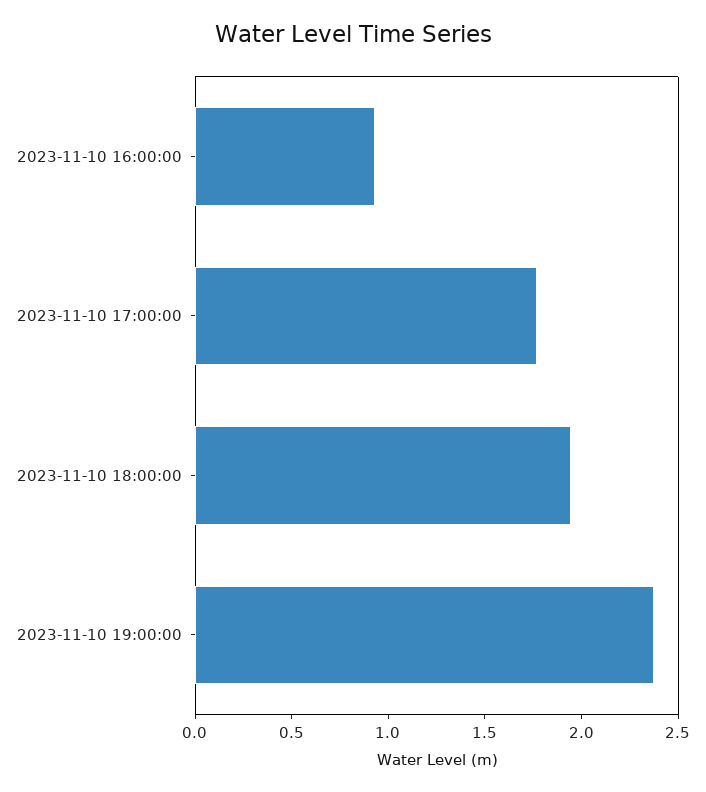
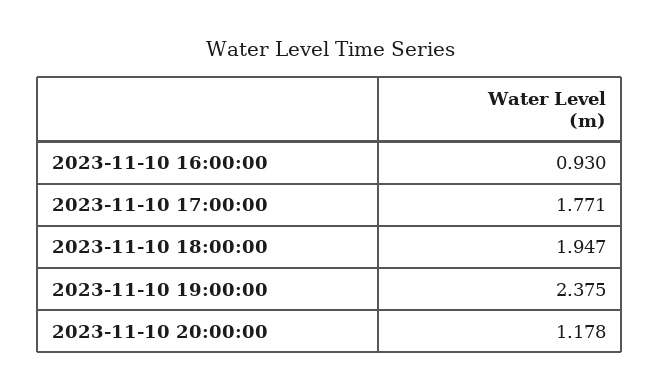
2023-11-10 20:00:00: none -> 1.178

